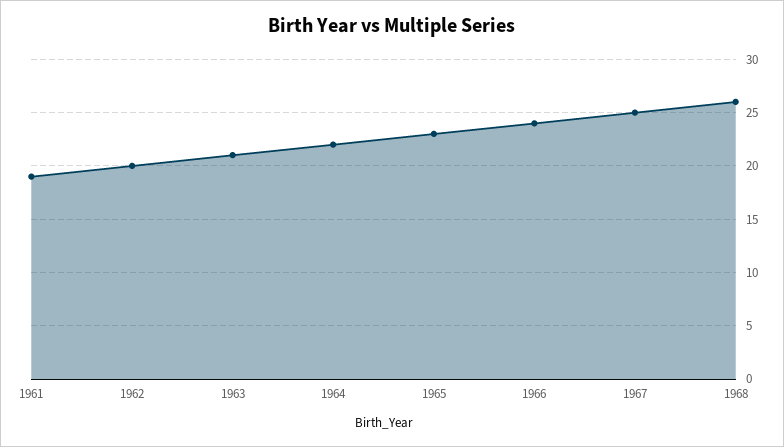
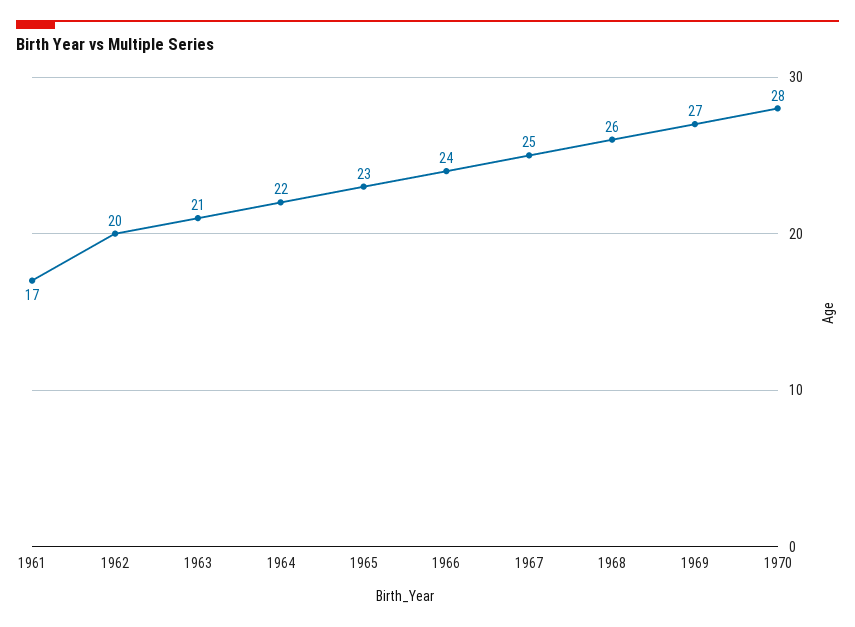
1961: 19 -> 17
1969: none -> 27
1970: none -> 28

